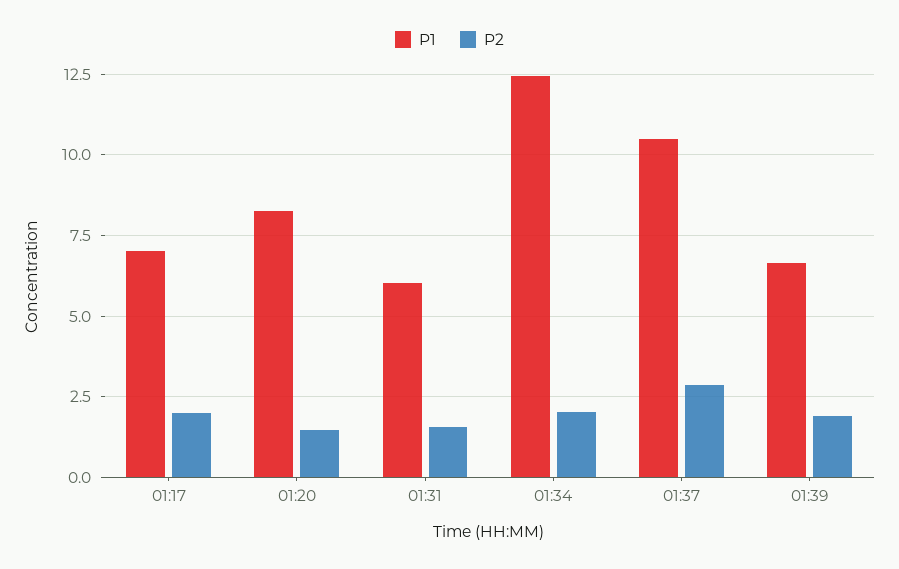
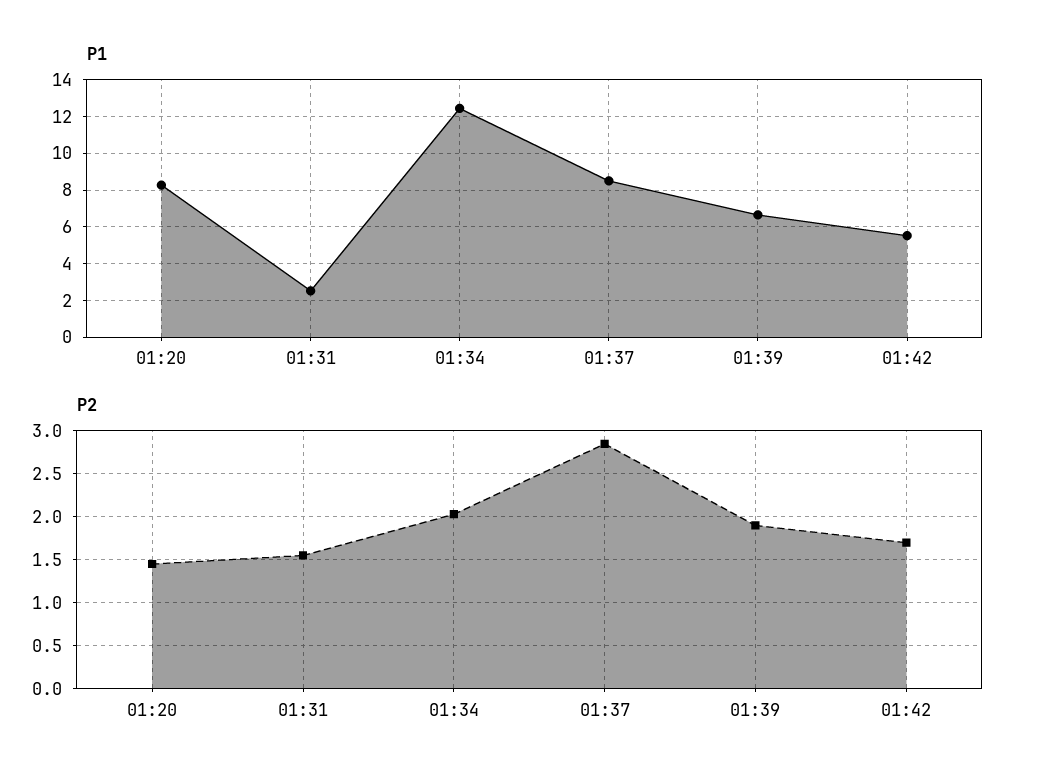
P1, 01:17: 7 -> none
P2, 01:17: 2 -> none
P1, 01:31: 6 -> 2.5
P1, 01:37: 10.5 -> 8.5
P1, 01:42: none -> 5.5
P2, 01:42: none -> 1.7

